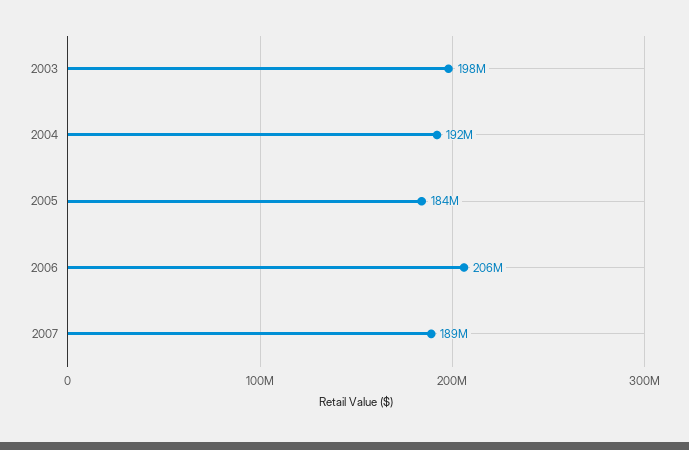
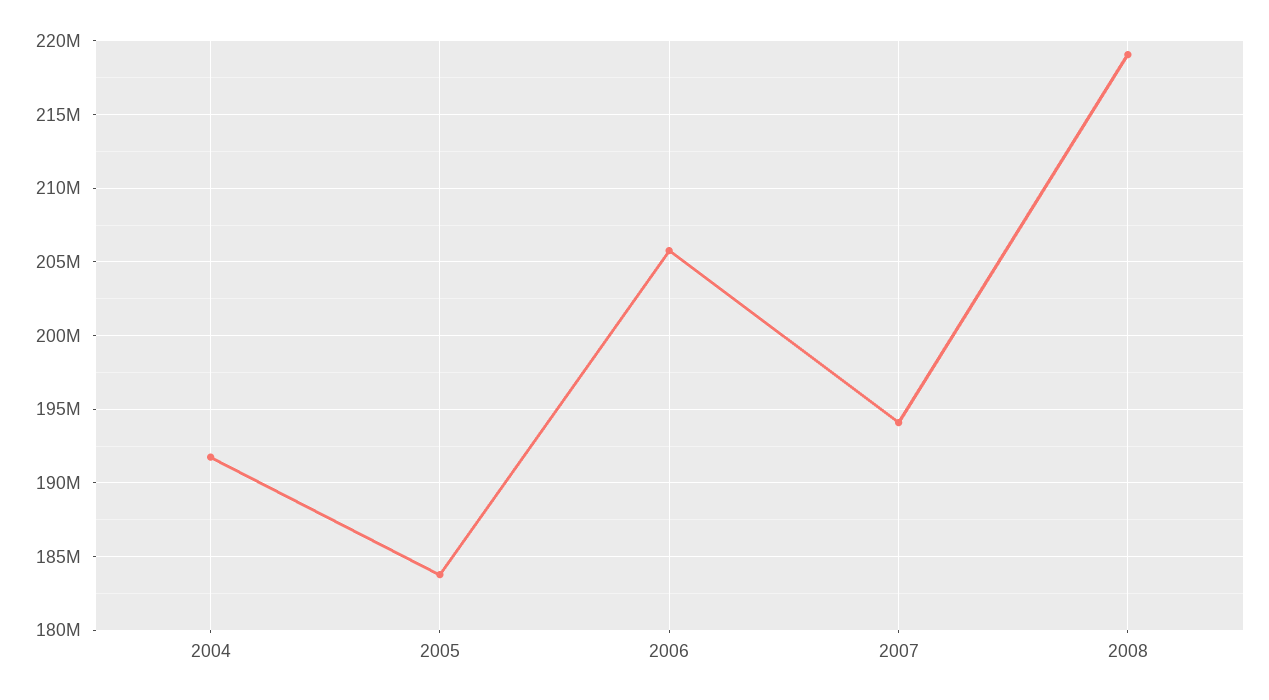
2003: 198000000 -> none
2007: 189000000 -> 194000000
2008: none -> 219000000

